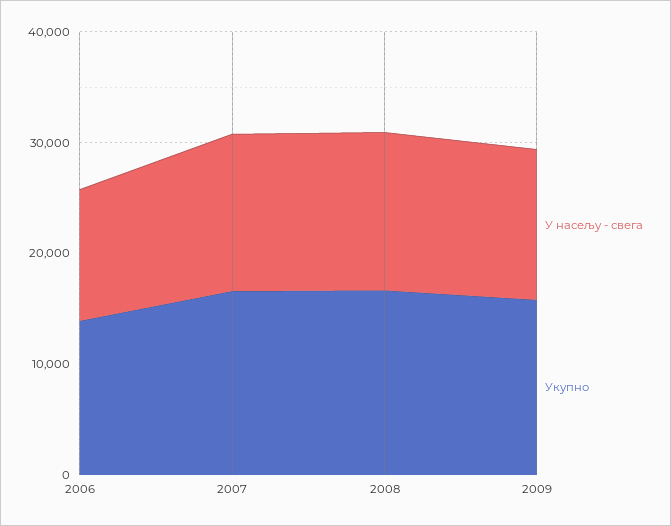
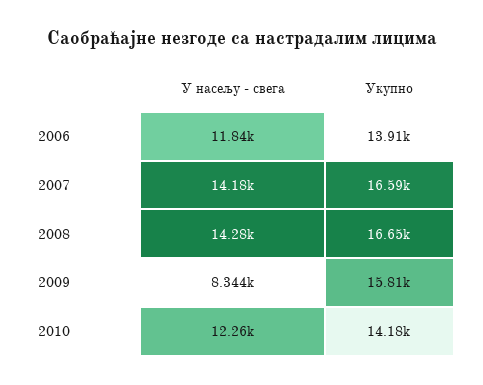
У насељу - свега, 2009: 14000 -> 8344
У насељу - свега, 2010: none -> 12260
Укупно, 2010: none -> 14180

